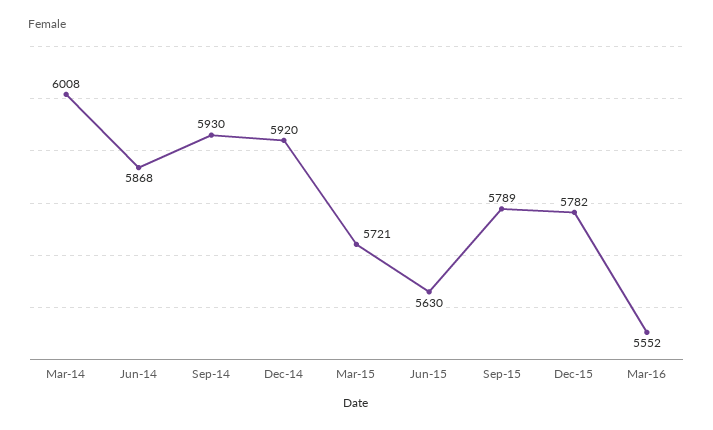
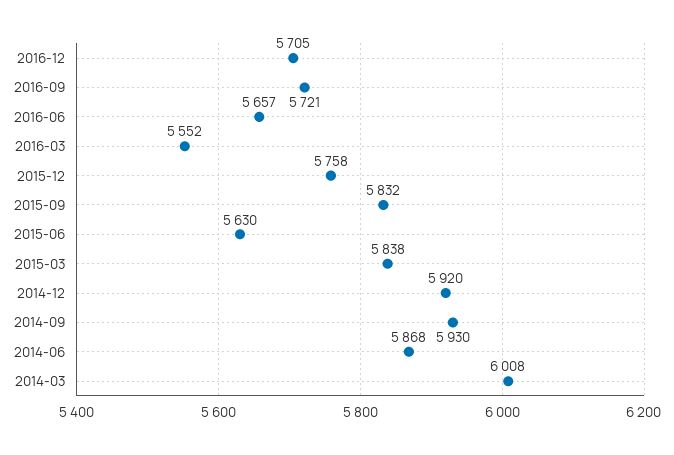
Mar-15: 5721 -> 5838
Sep-15: 5789 -> 5832
Dec-15: 5782 -> 5758
2016-12: none -> 5705
2016-09: none -> 5721
2016-06: none -> 5657

